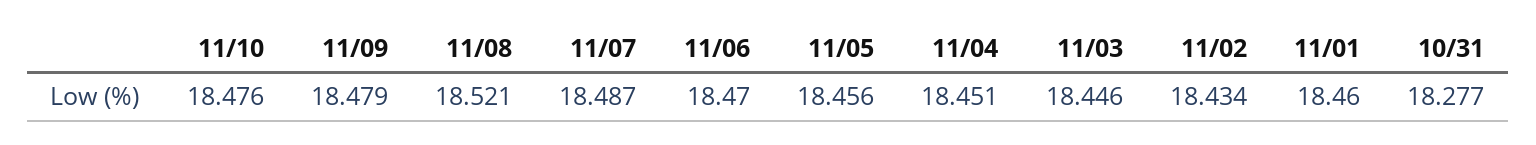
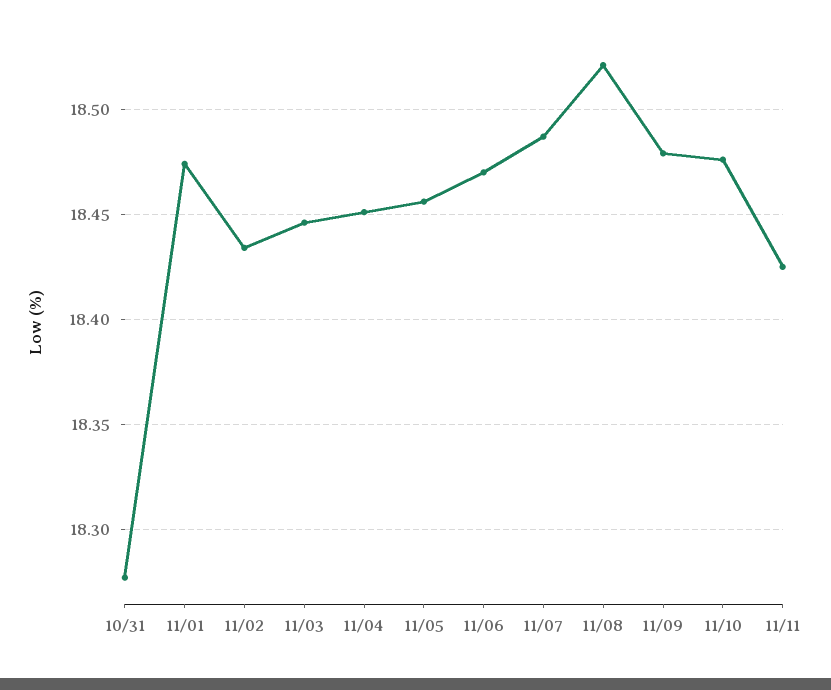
11/01: 18.46 -> 18.475
11/11: none -> 18.425

